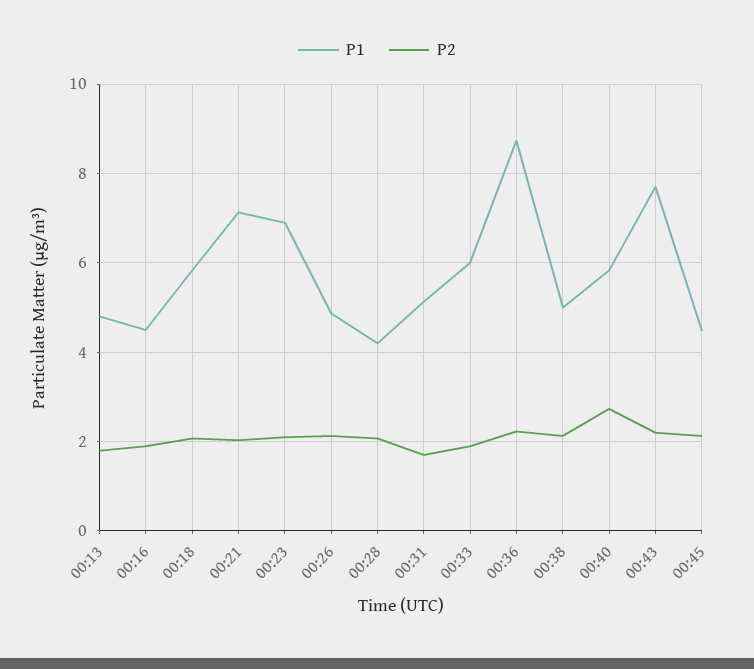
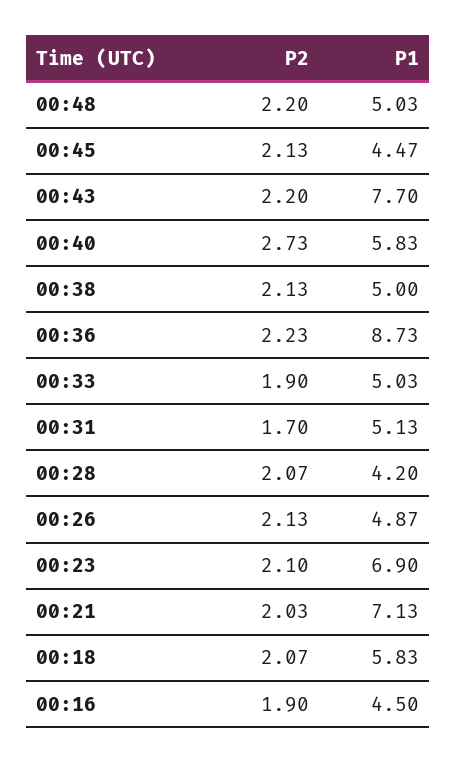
P1, 00:13: 4.8 -> none
P2, 00:13: 1.8 -> none
P1, 00:33: 6 -> 5.03
P2, 00:48: none -> 2.2
P1, 00:48: none -> 5.03

